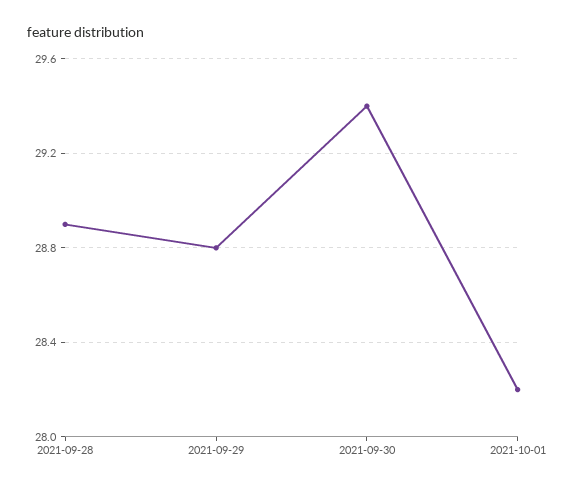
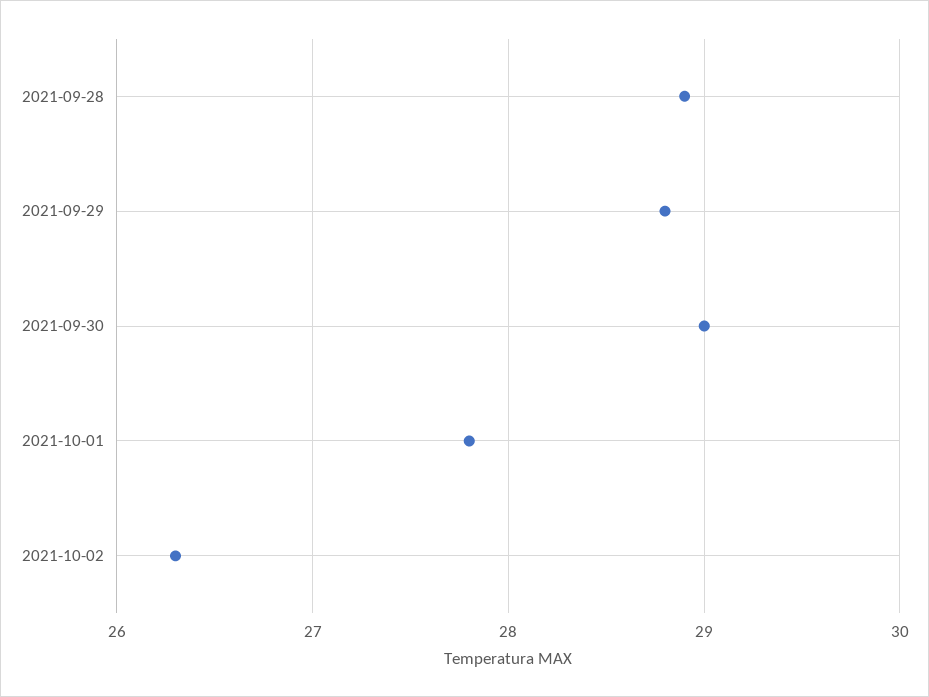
2021-09-30: 29.4 -> 29
2021-10-01: 28.2 -> 27.8
2021-10-02: none -> 26.3

